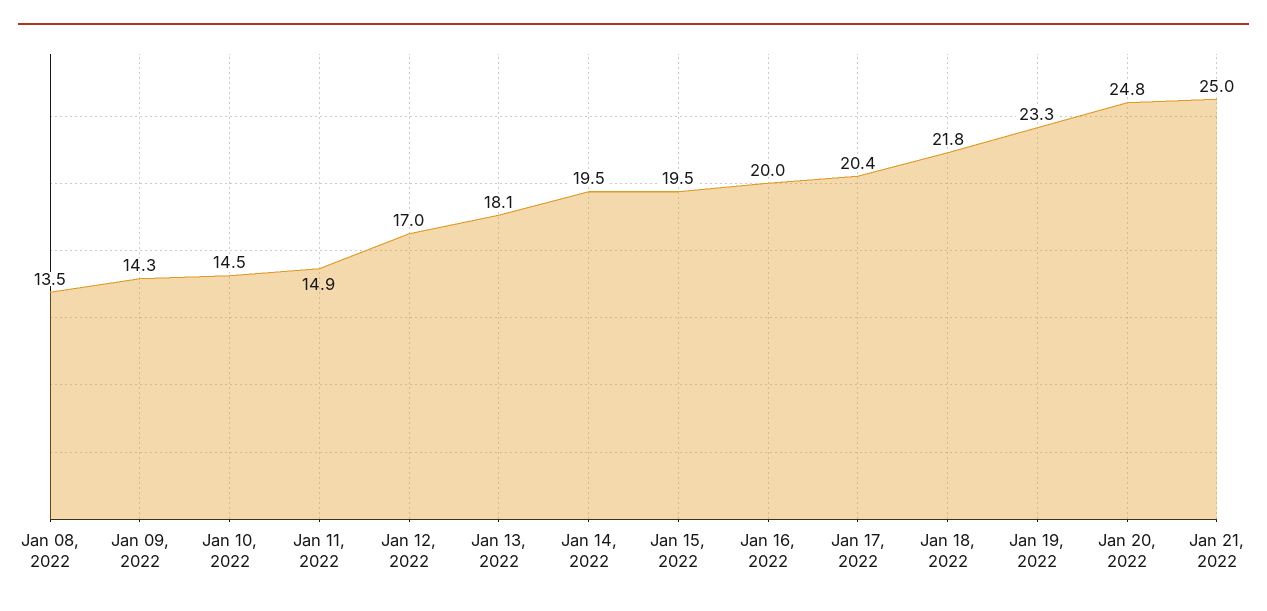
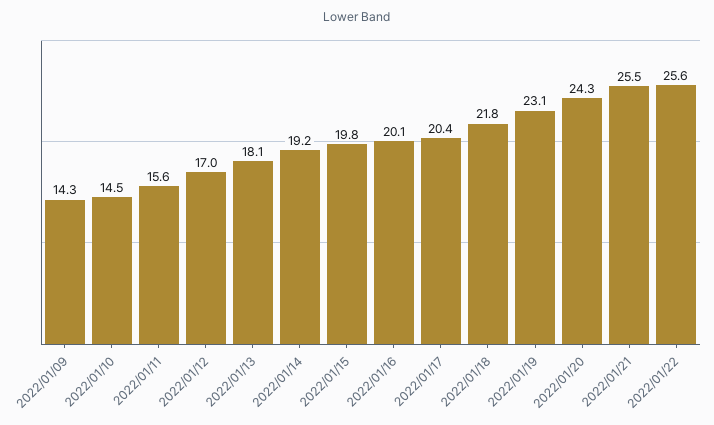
Jan 08, 2022: 13.5 -> none
Jan 11, 2022: 14.9 -> 15.6
Jan 14, 2022: 19.5 -> 19.2
Jan 15, 2022: 19.5 -> 19.8
Jan 16, 2022: 20 -> 20.1
Jan 19, 2022: 23.3 -> 23.1
Jan 20, 2022: 24.8 -> 24.3
Jan 21, 2022: 25 -> 25.5
2022/01/22: none -> 25.6

